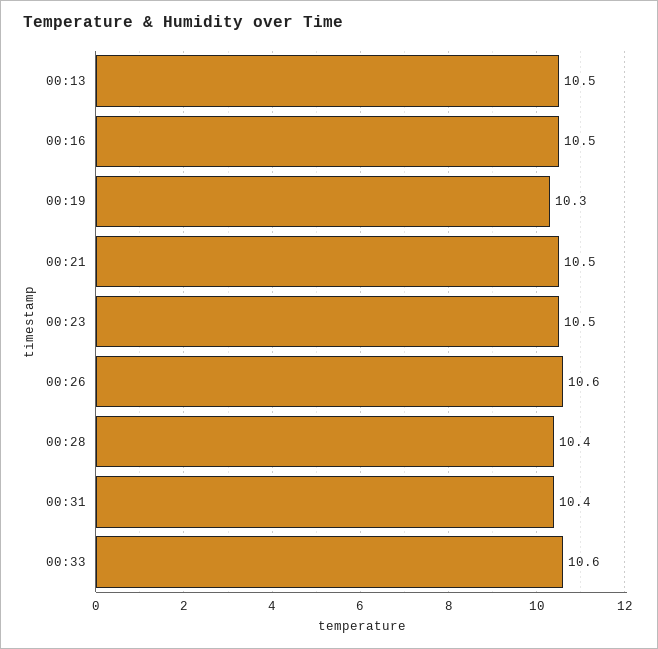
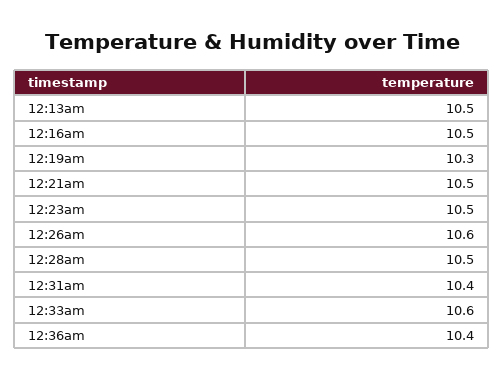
00:28: 10.4 -> 10.5
12:36am: none -> 10.4

